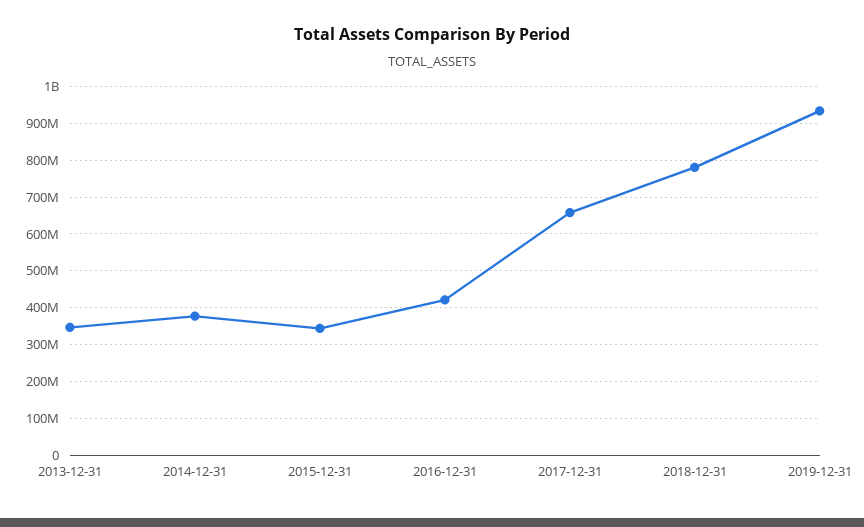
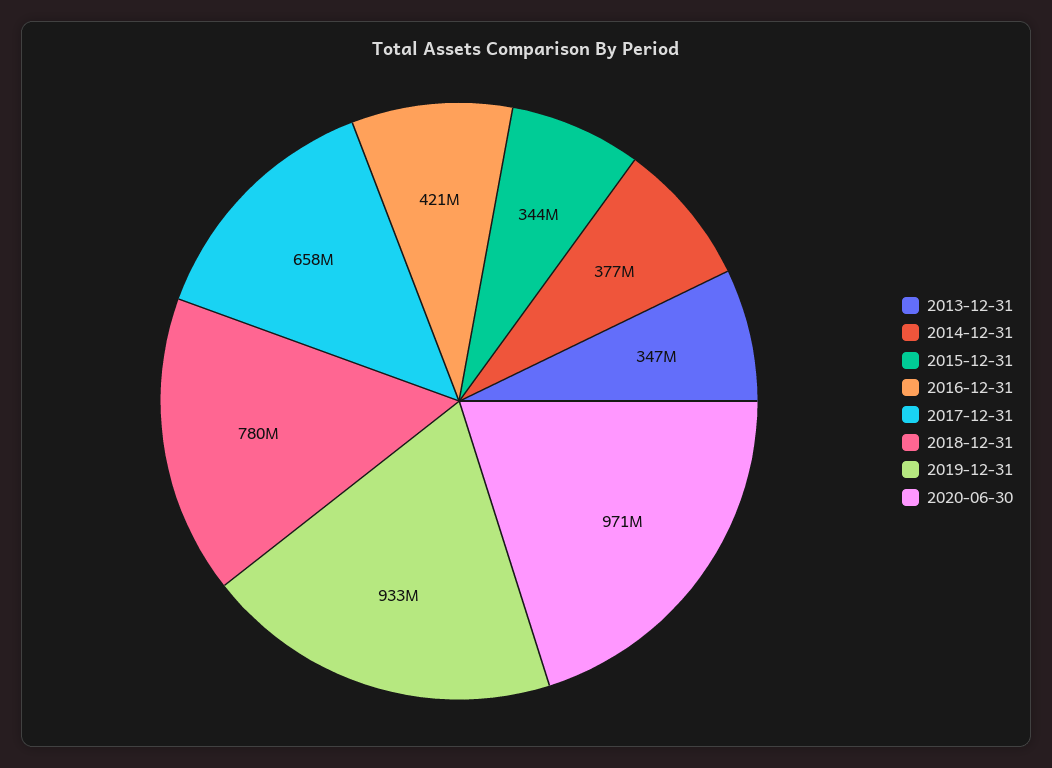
2020-06-30: none -> 971000000

